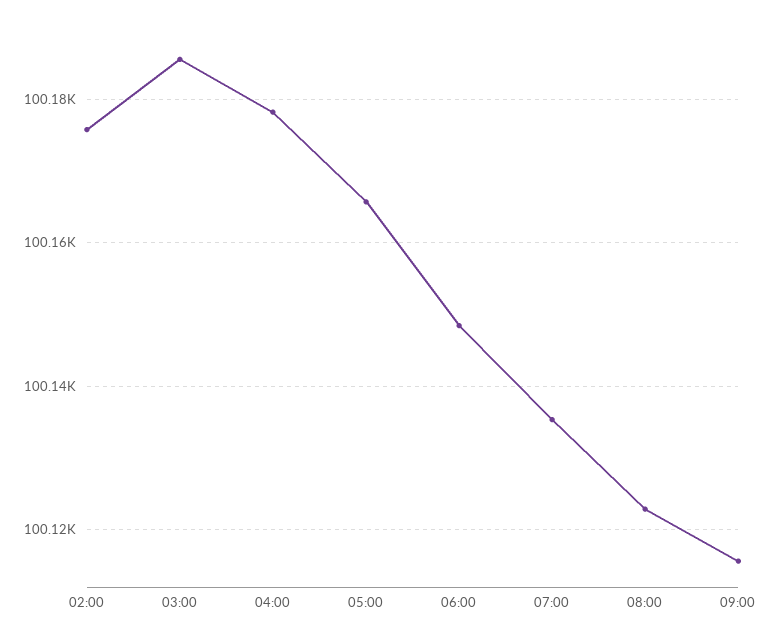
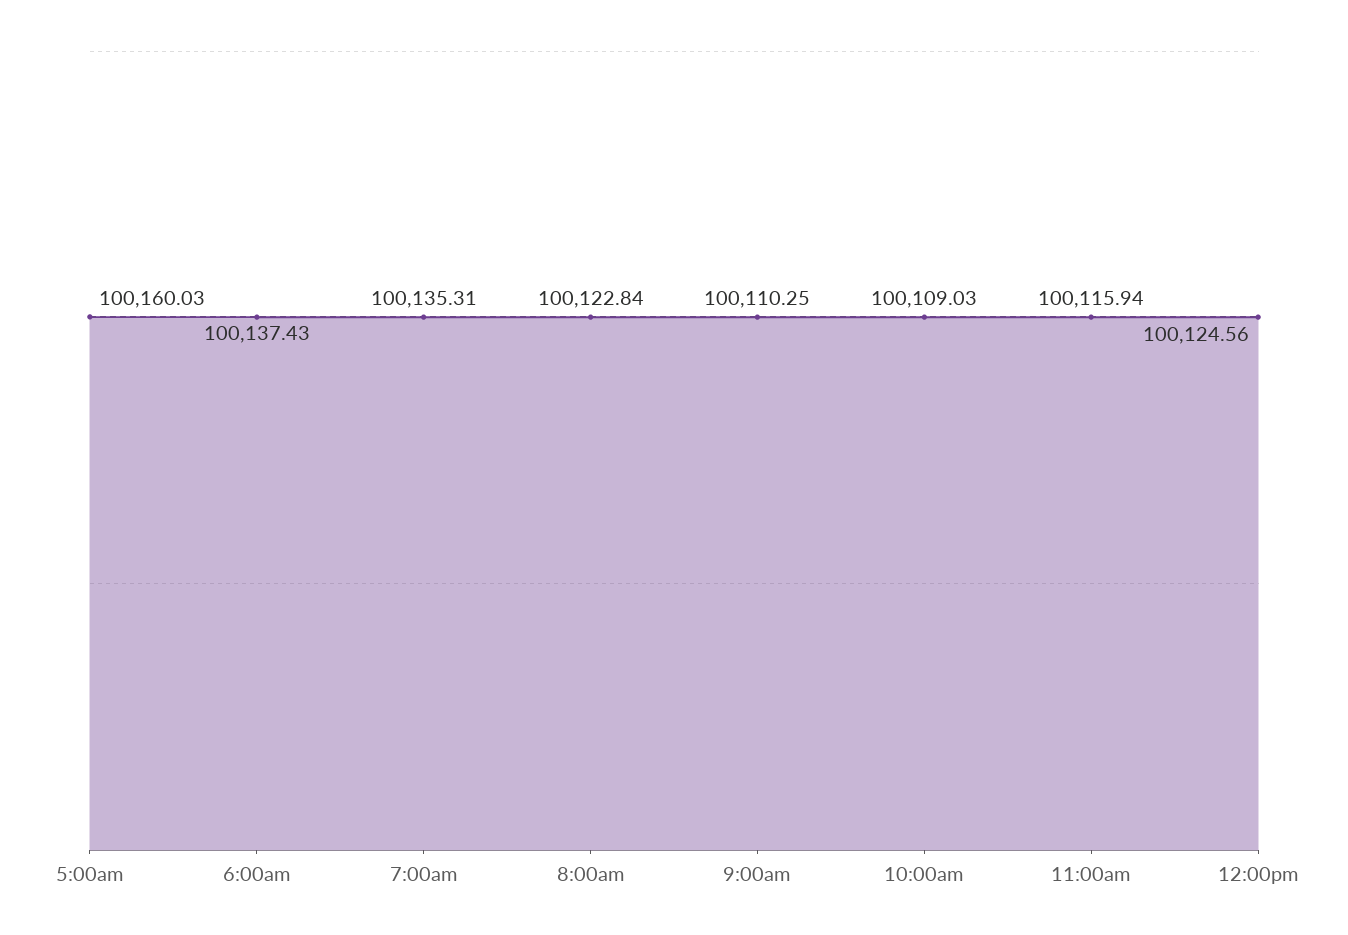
02:00: 100176 -> none
03:00: 100186 -> none
04:00: 100178 -> none
05:00: 100166 -> 100160.03
06:00: 100148 -> 100137.43
09:00: 100116 -> 100110.25
10:00am: none -> 100109.03
11:00am: none -> 100115.94
12:00pm: none -> 100124.56

